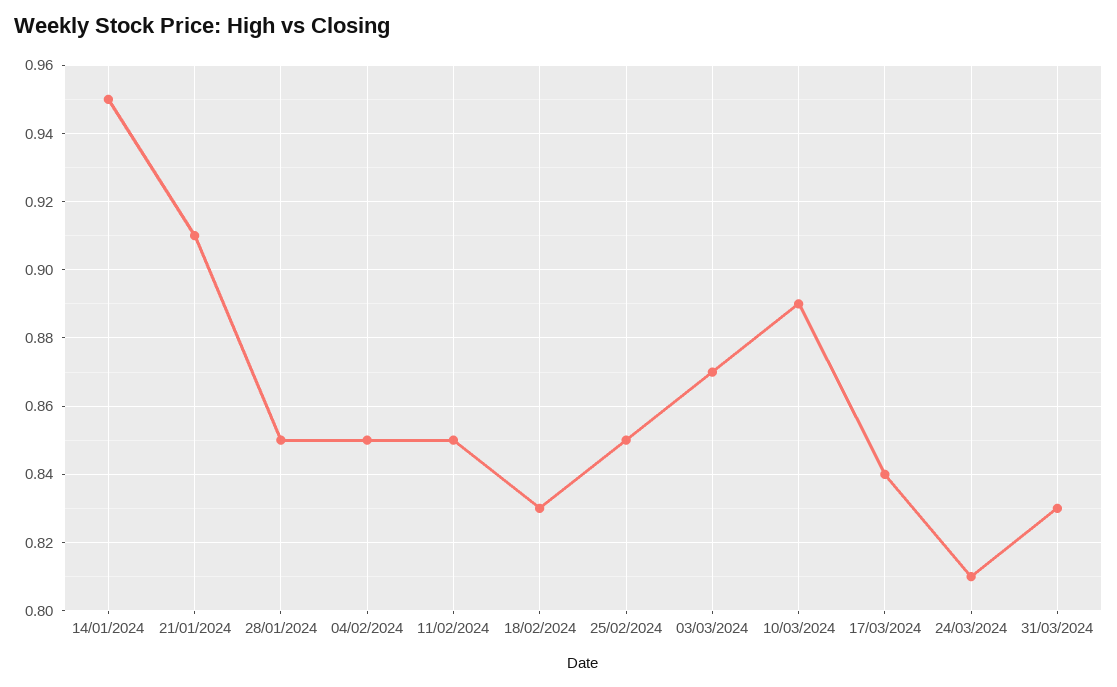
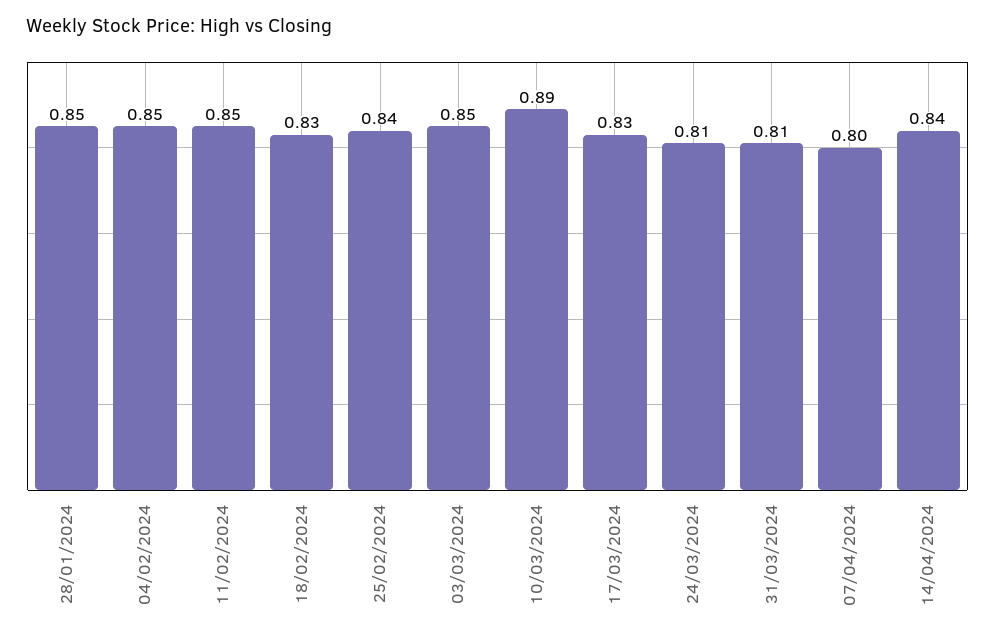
14/01/2024: 0.95 -> none
21/01/2024: 0.91 -> none
25/02/2024: 0.85 -> 0.84
03/03/2024: 0.87 -> 0.85
17/03/2024: 0.84 -> 0.83
31/03/2024: 0.83 -> 0.81
07/04/2024: none -> 0.8
14/04/2024: none -> 0.84

